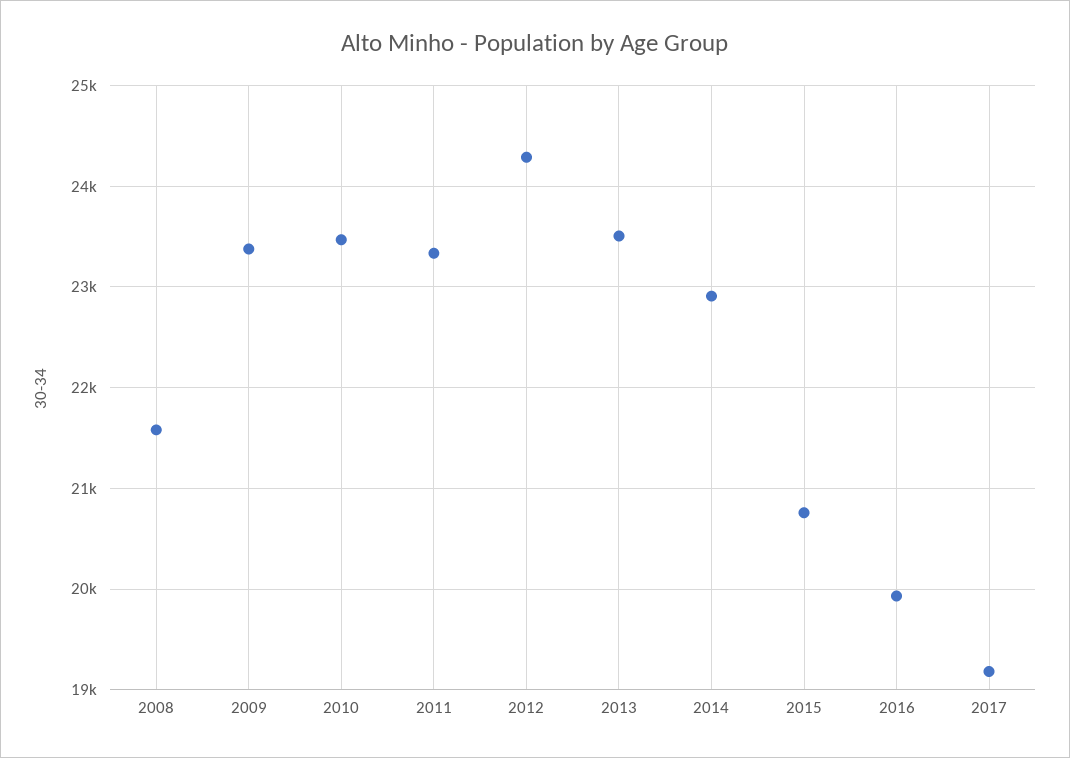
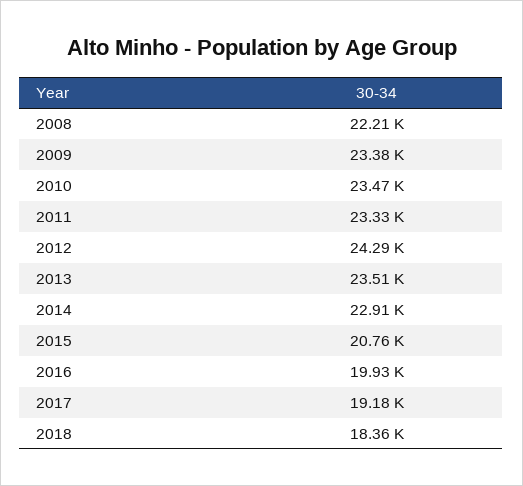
2008: 21600 -> 22210
2018: none -> 18360

